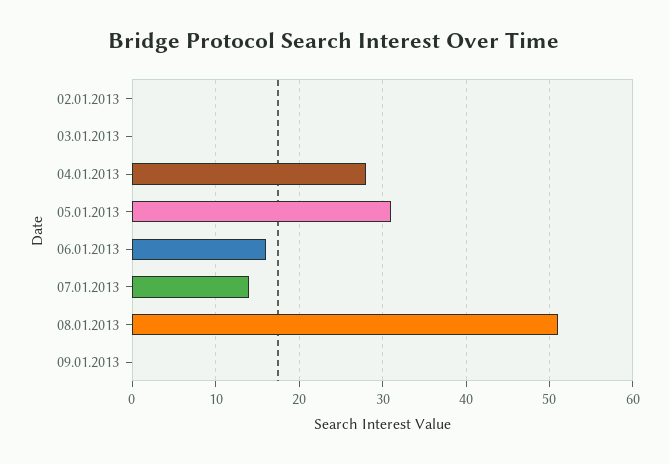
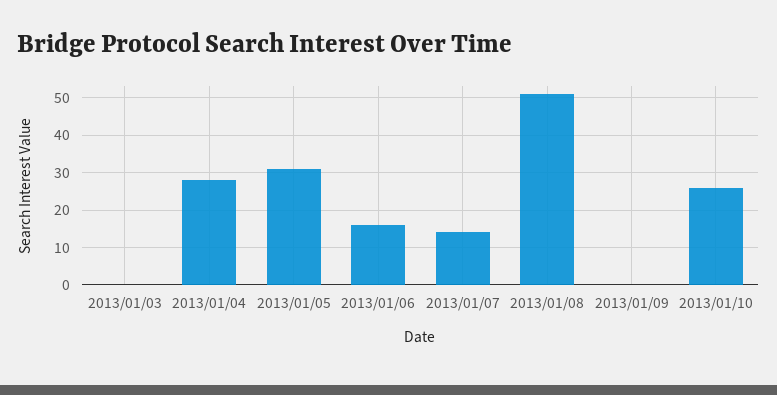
02.01.2013: 0 -> none
2013/01/10: none -> 25

